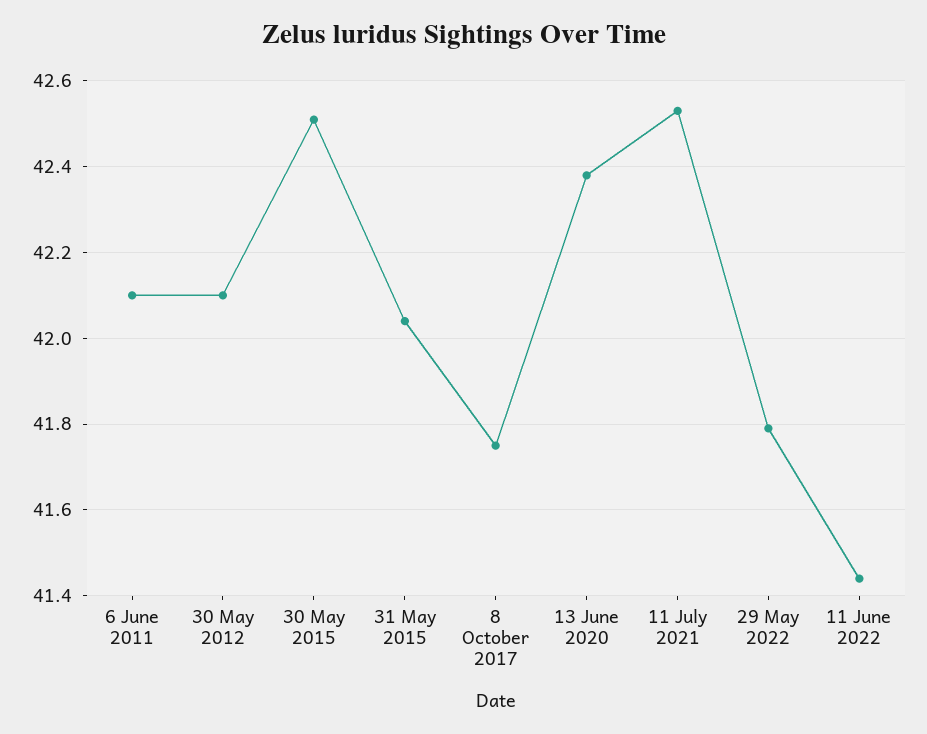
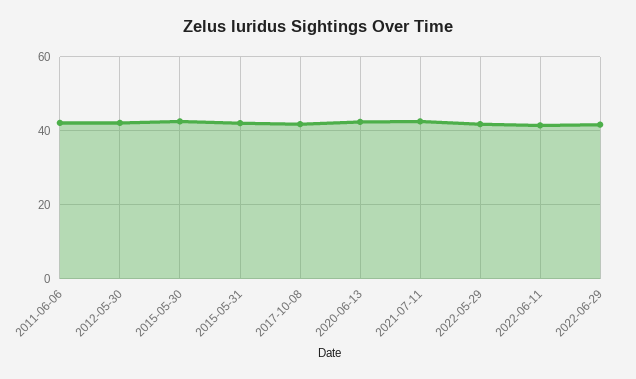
2022-06-29: none -> 42

